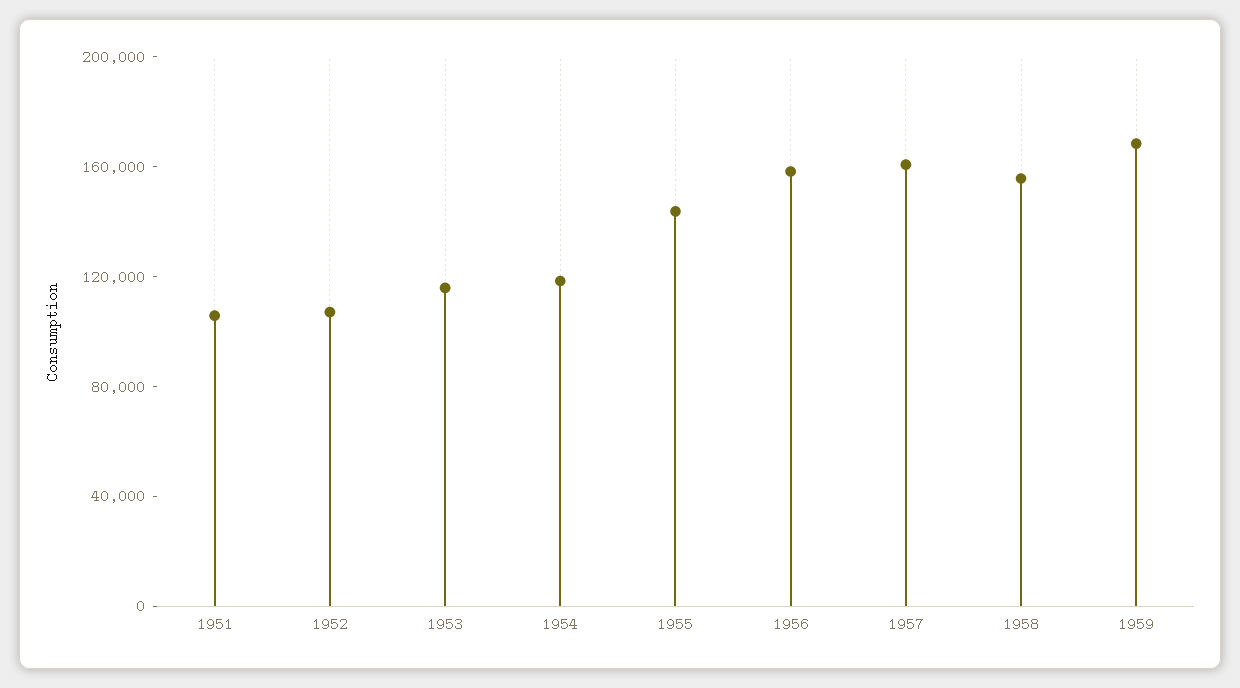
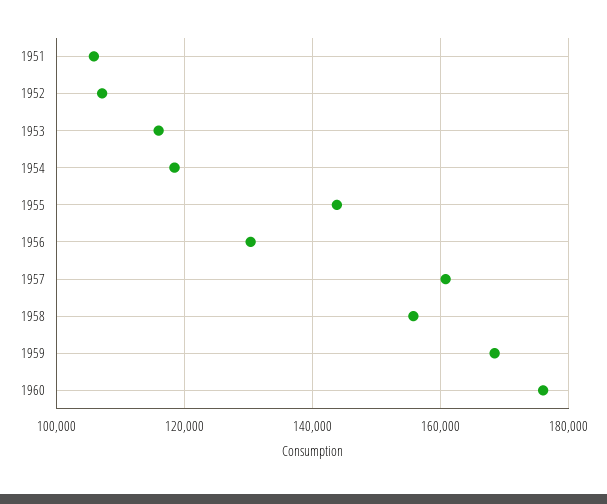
1956: 160000 -> 130000
1960: none -> 176000

